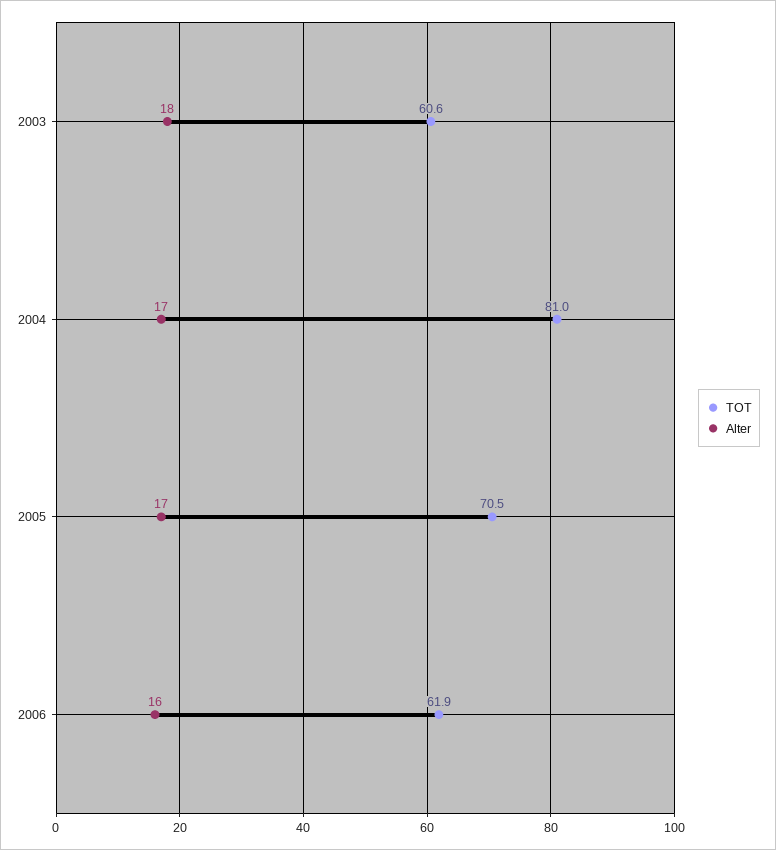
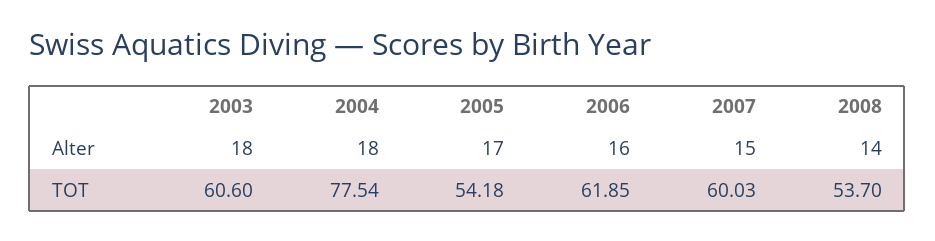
TOT, 2004: 81 -> 77.54
Alter, 2004: 17 -> 18
TOT, 2005: 70.5 -> 54.18
Alter, 2007: none -> 15
Alter, 2008: none -> 14
TOT, 2007: none -> 60.03
TOT, 2008: none -> 53.7

